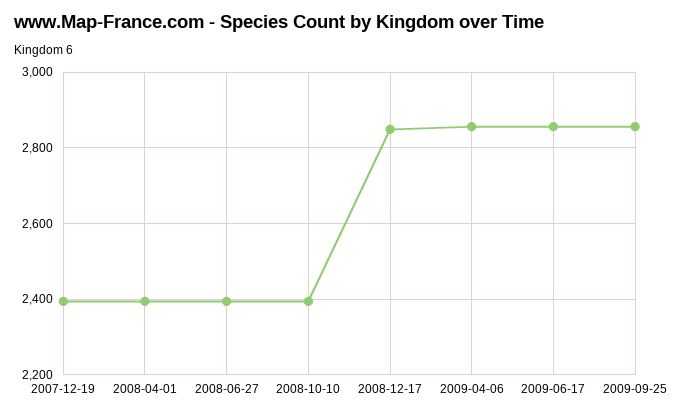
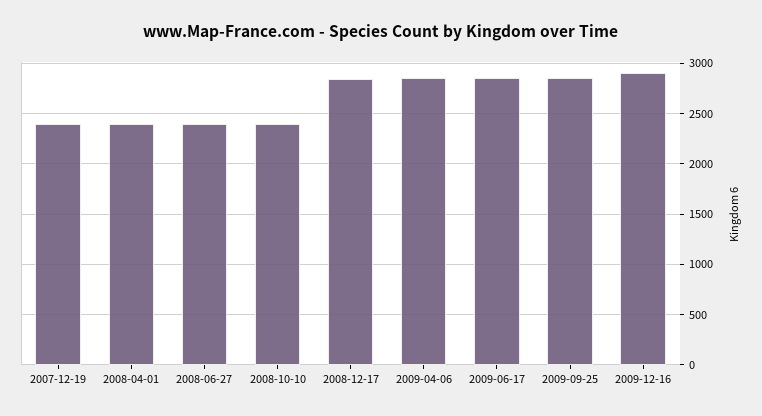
2009-12-16: none -> 2900

